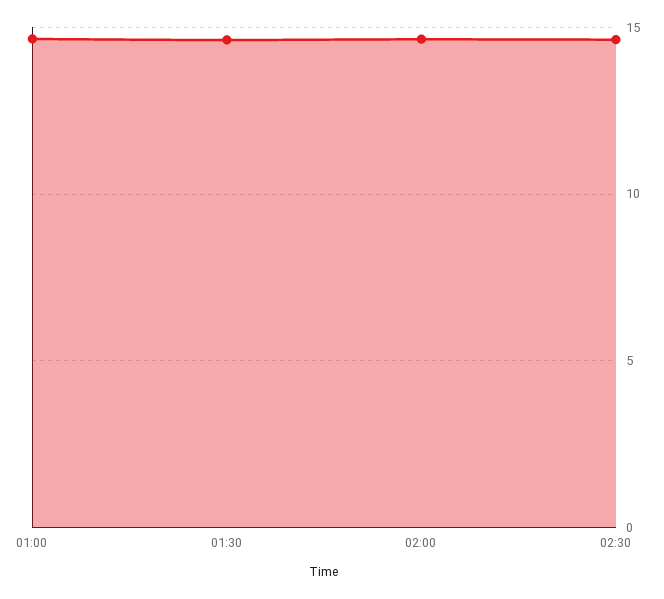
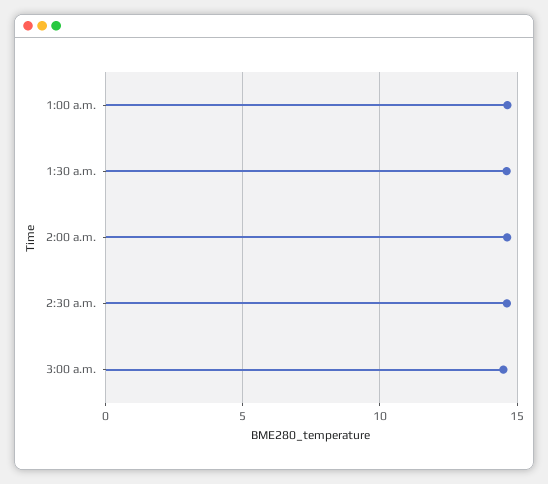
3:00 a.m.: none -> 14.5

